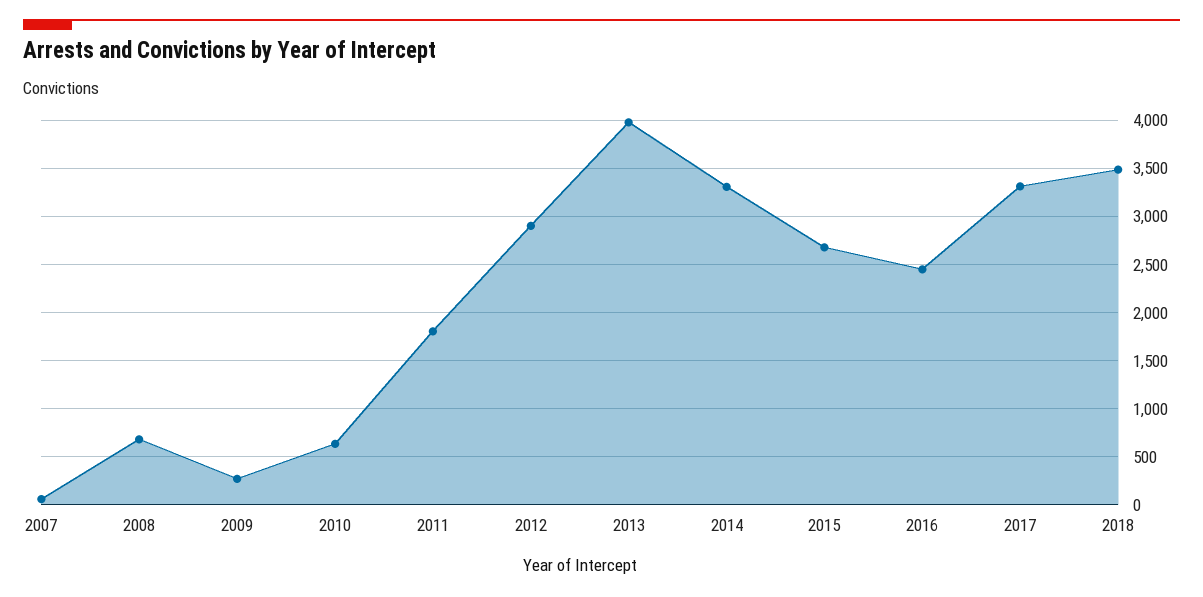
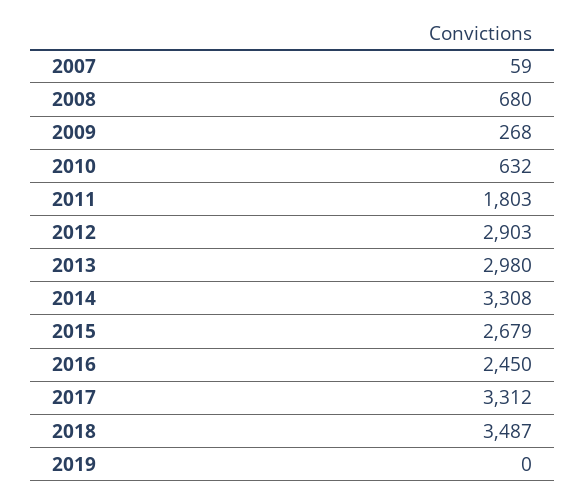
2013: 4000 -> 2980
2019: none -> 0

